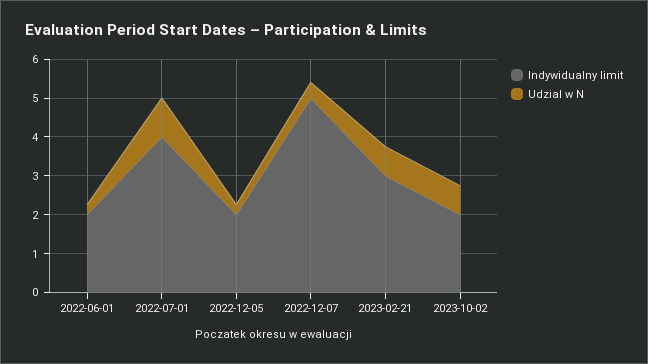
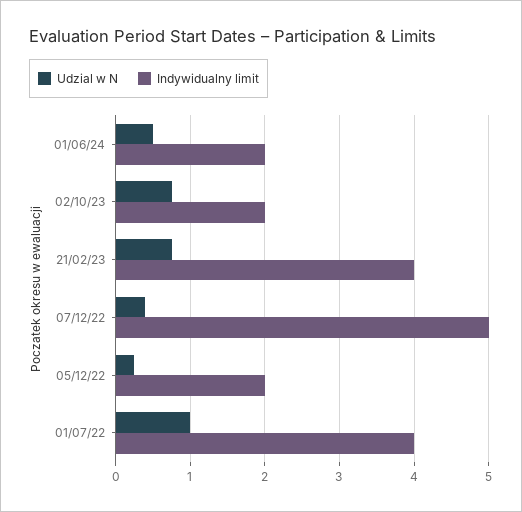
Indywidualny limit, 2022-06-01: 2 -> none
Udzial w N, 2022-06-01: 0.25 -> none
Indywidualny limit, 2023-02-21: 3 -> 4
Udzial w N, 01/06/24: none -> 0.5
Indywidualny limit, 01/06/24: none -> 2

